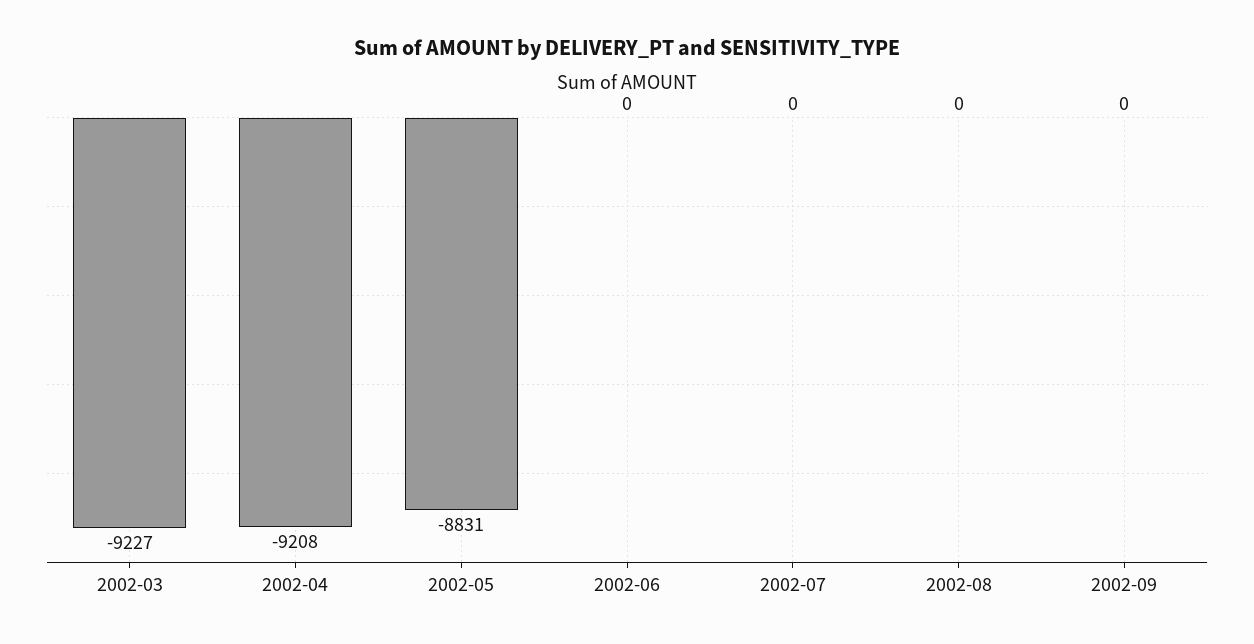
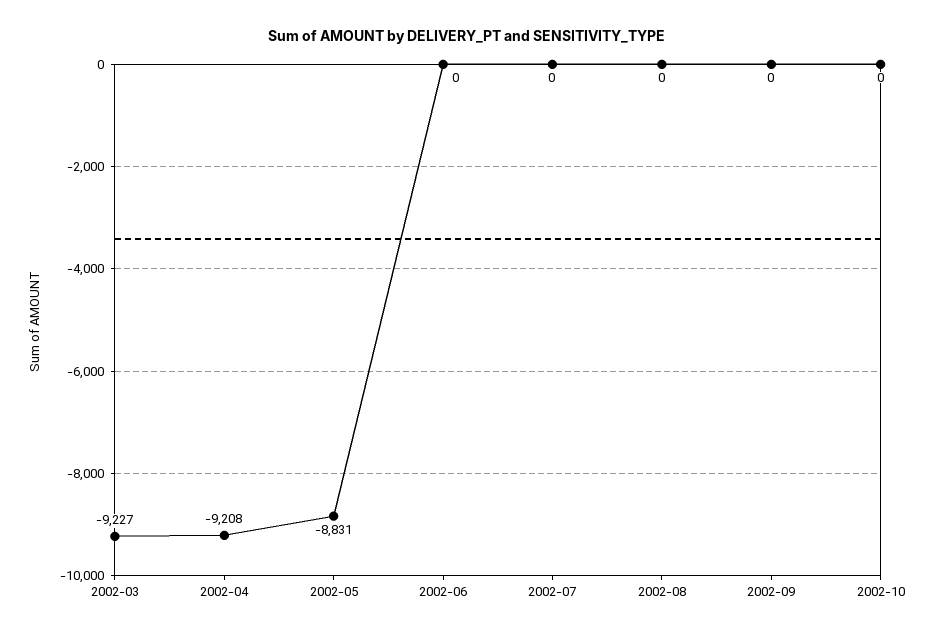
2002-10: none -> 0

